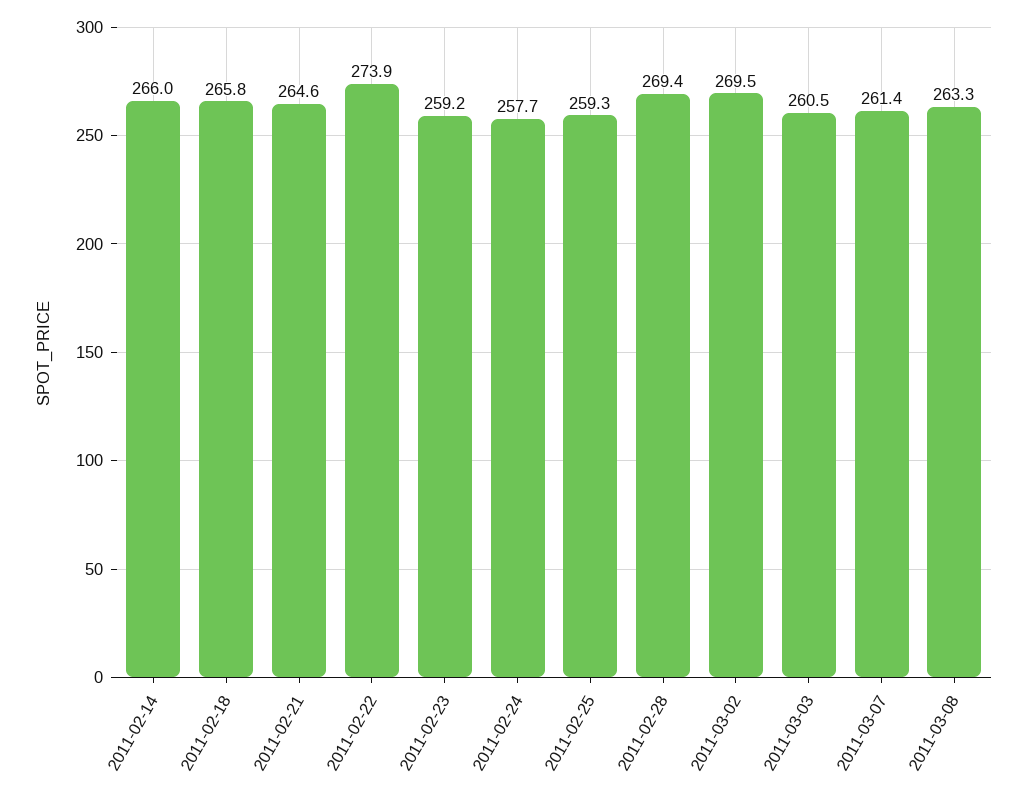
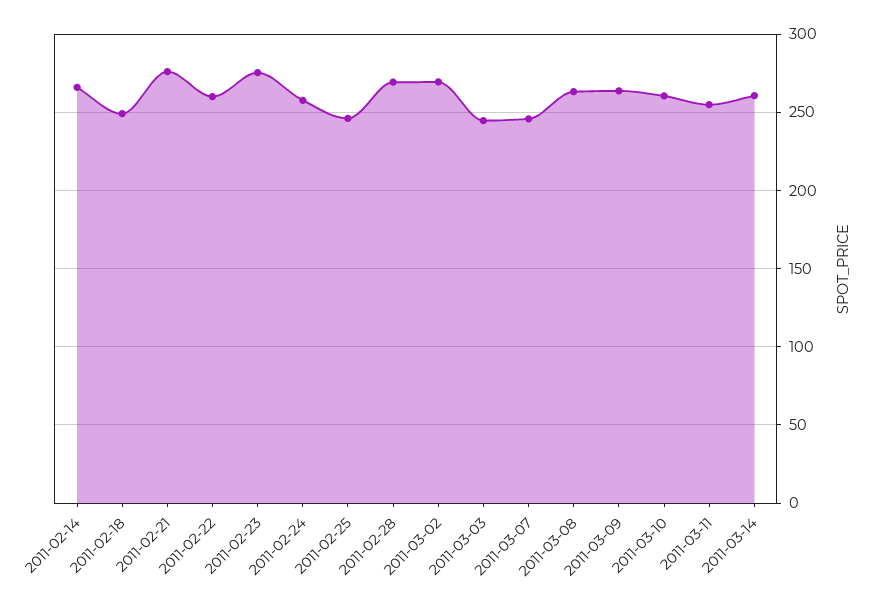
2011-02-18: 265.8 -> 250
2011-02-21: 264.6 -> 275
2011-02-22: 273.9 -> 260
2011-02-23: 259.2 -> 275
2011-02-25: 259.3 -> 245
2011-03-03: 260.5 -> 245
2011-03-07: 261.4 -> 245
2011-03-09: none -> 265
2011-03-10: none -> 260
2011-03-11: none -> 255
2011-03-14: none -> 260

